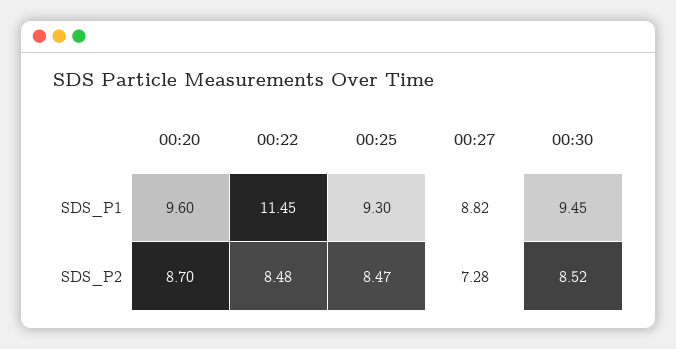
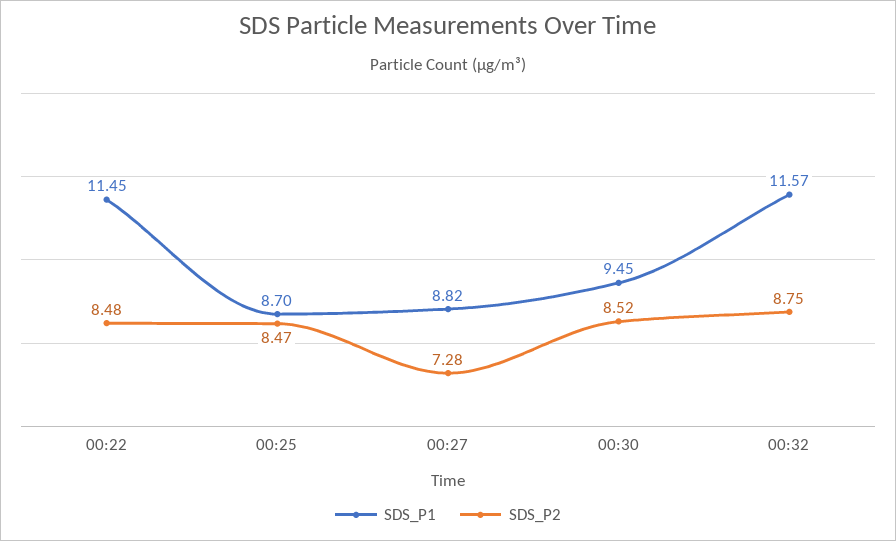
SDS_P1, 00:20: 9.6 -> none
SDS_P1, 00:25: 9.3 -> 8.7
SDS_P2, 00:20: 8.7 -> none
SDS_P1, 00:32: none -> 11.57
SDS_P2, 00:32: none -> 8.75

